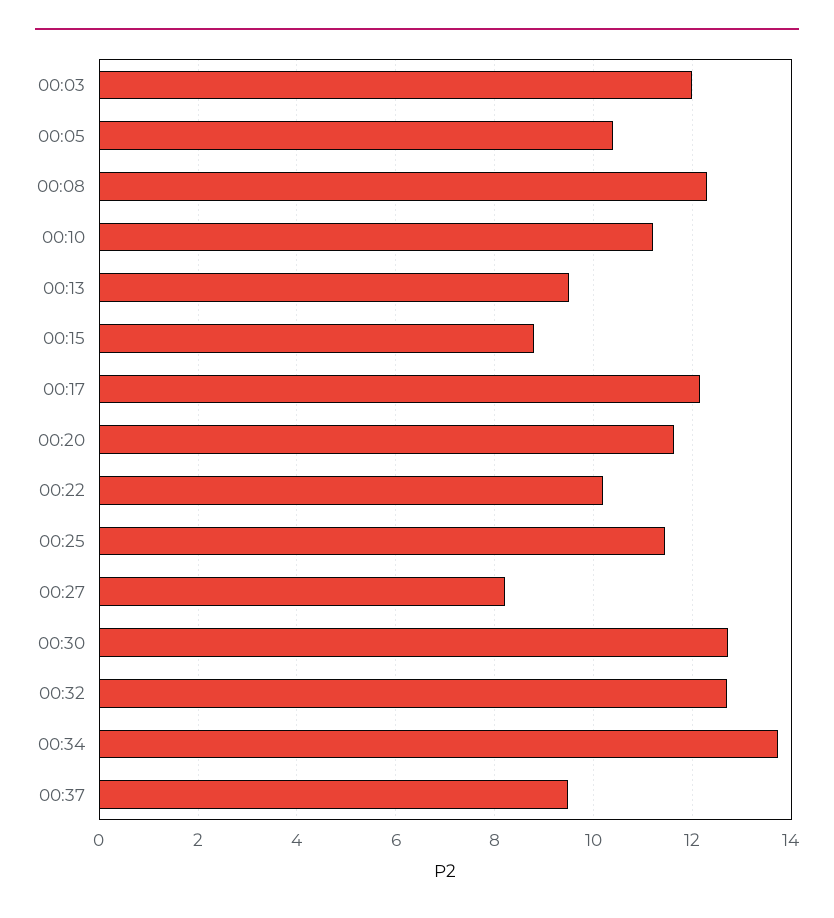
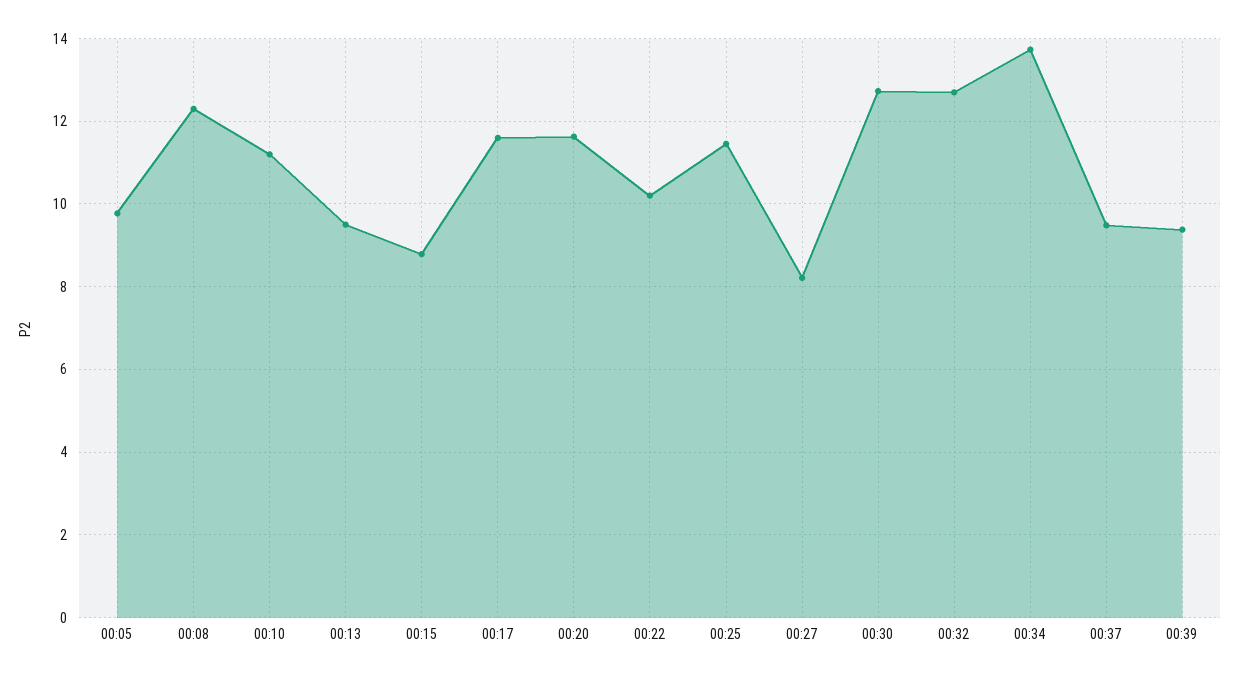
00:03: 12 -> none
00:05: 10.4 -> 9.8
00:17: 12.2 -> 11.6
00:39: none -> 9.4

